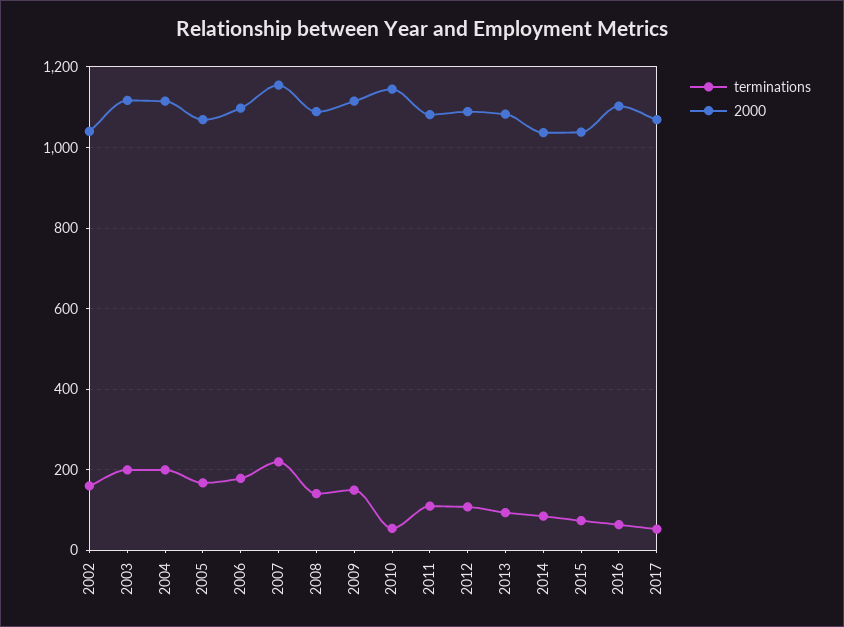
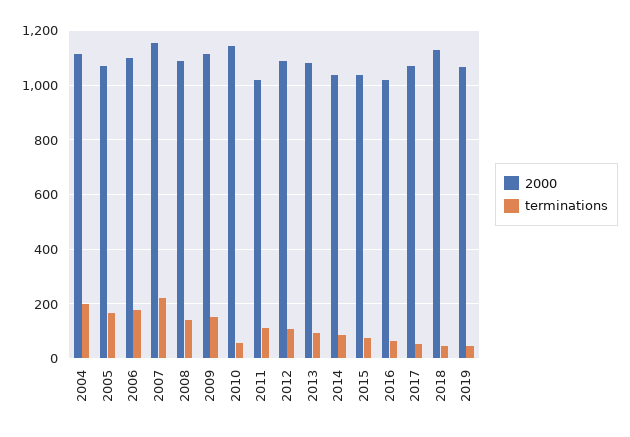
terminations, 2002: 160 -> none
2000, 2002: 1040 -> none
terminations, 2003: 200 -> none
2000, 2003: 1120 -> none
2000, 2011: 1080 -> 1025
2000, 2016: 1100 -> 1025
2000, 2018: none -> 1125
terminations, 2018: none -> 50
2000, 2019: none -> 1075
terminations, 2019: none -> 50

